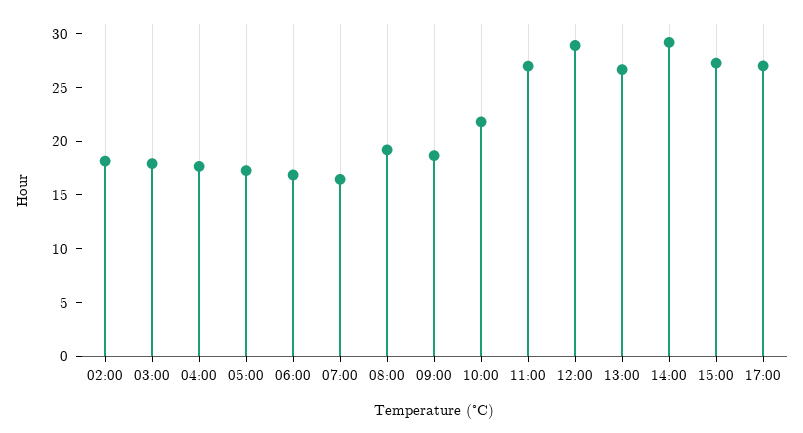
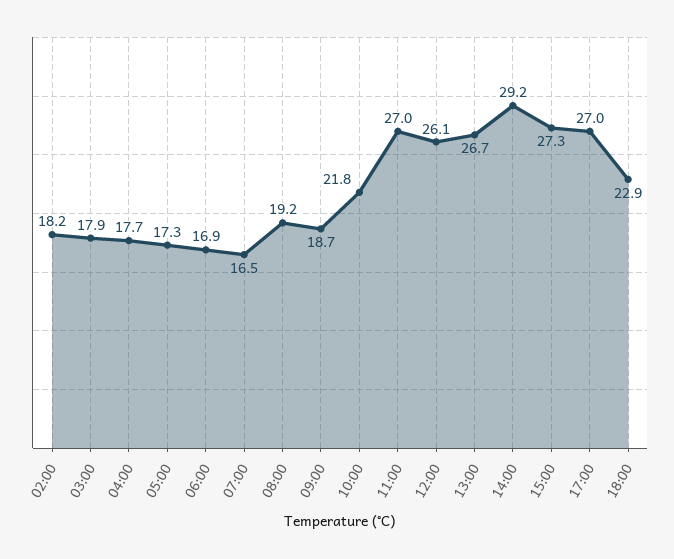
12:00: 29 -> 26.1
18:00: none -> 22.9

